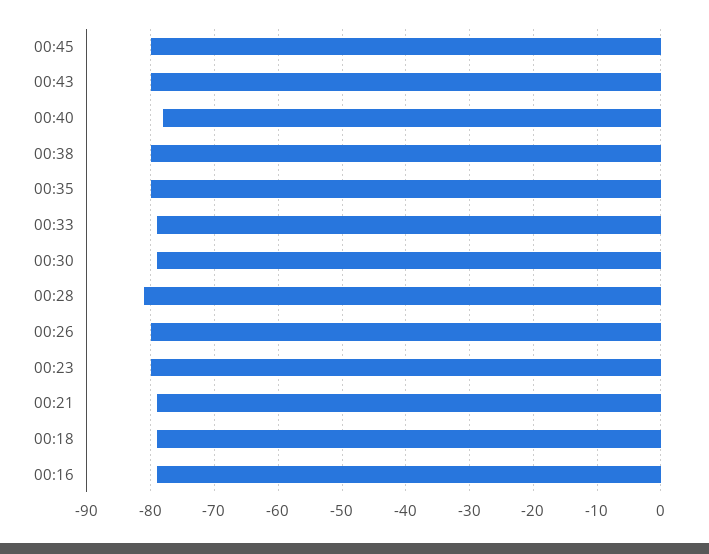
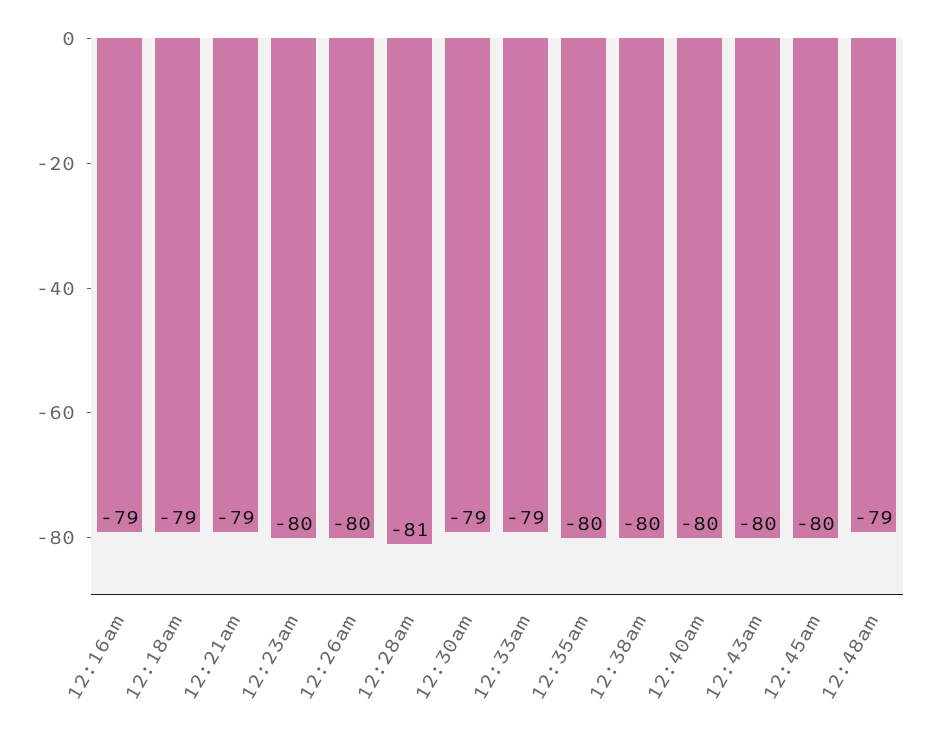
00:40: -78 -> -80
12:48am: none -> -79

